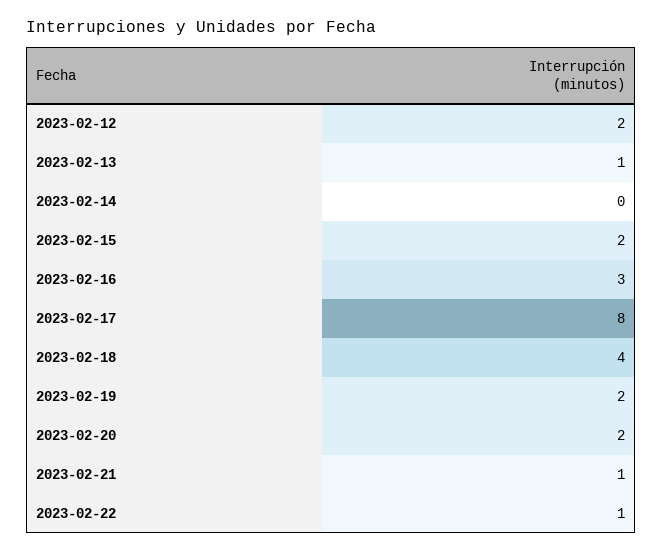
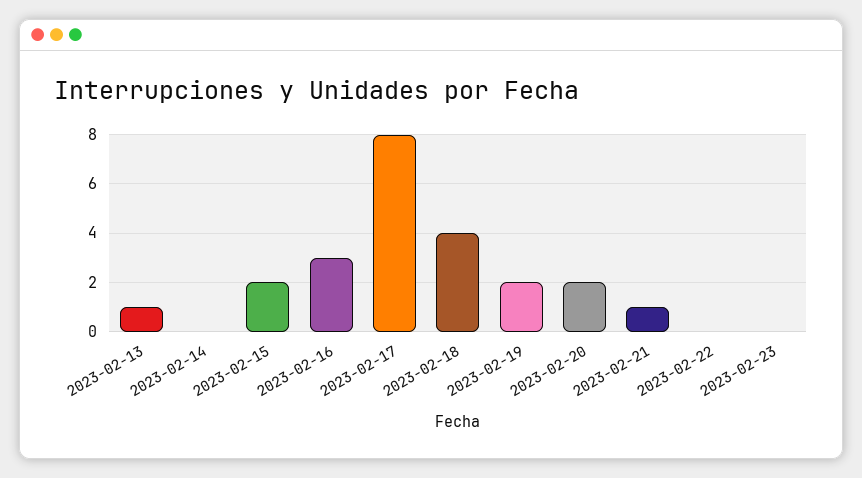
2023-02-12: 2 -> none
2023-02-22: 1 -> 0
2023-02-23: none -> 0

